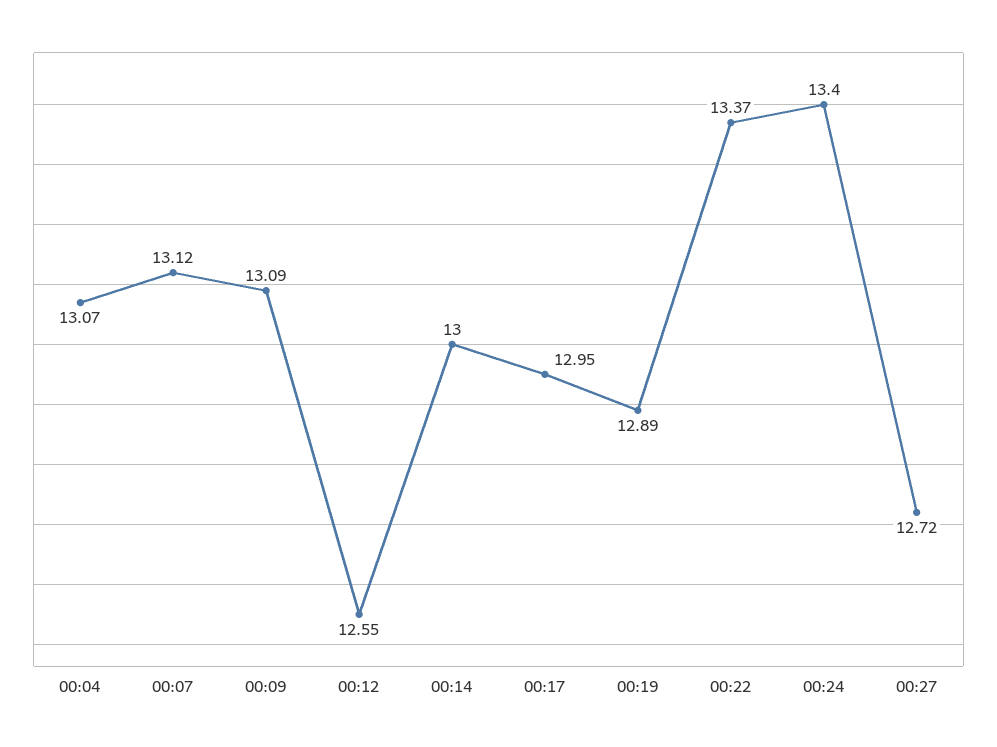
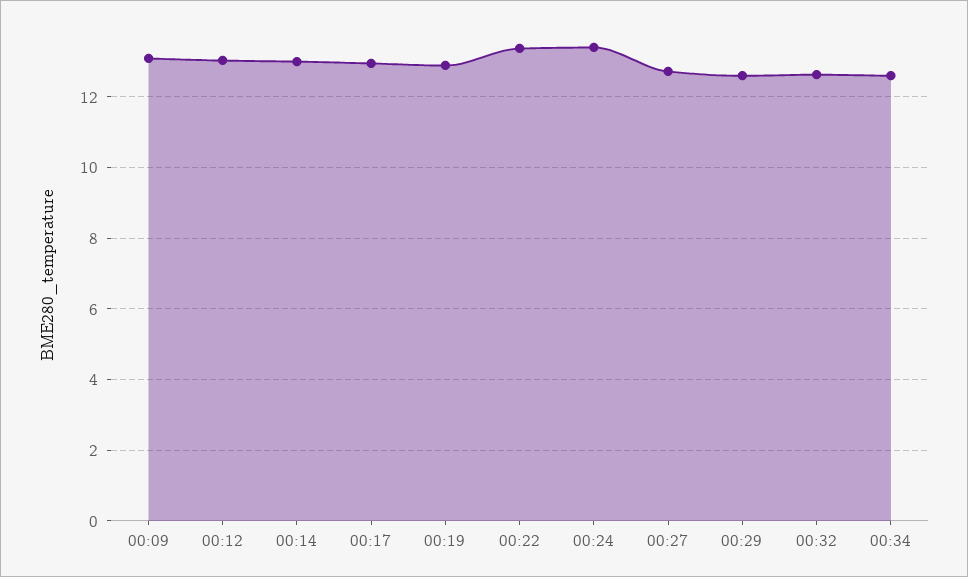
00:04: 13.07 -> none
00:07: 13.12 -> none
00:12: 12.55 -> 13
00:29: none -> 12.6
00:32: none -> 12.6
00:34: none -> 12.6

